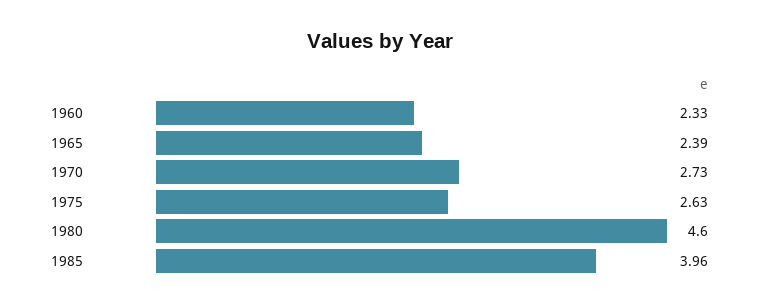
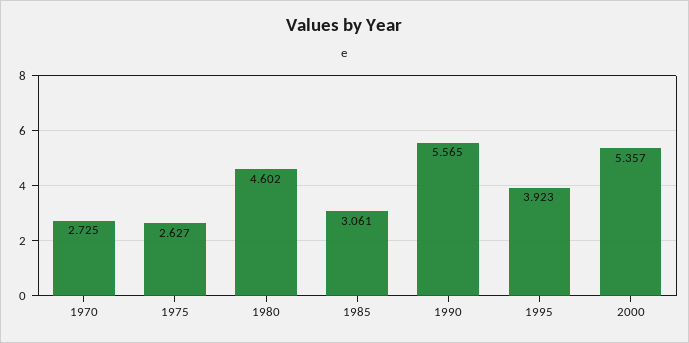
1960: 2.33 -> none
1965: 2.39 -> none
1985: 3.96 -> 3.061
1990: none -> 5.565
1995: none -> 3.923
2000: none -> 5.357

